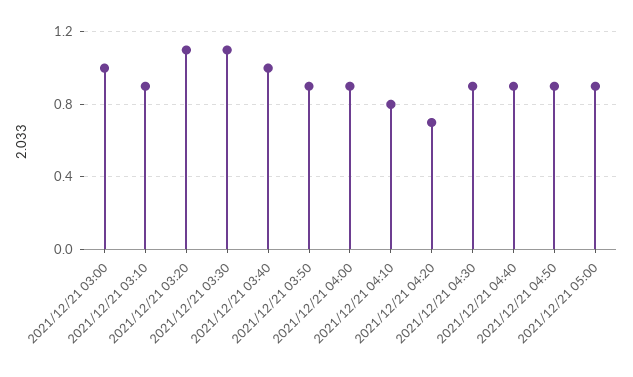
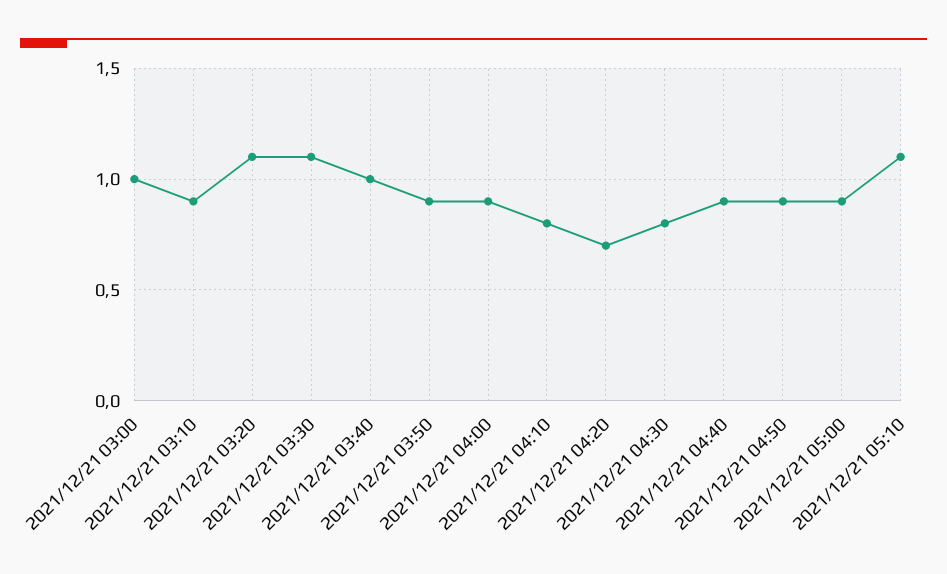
2021/12/21 04:30: 0.9 -> 0.8
2021/12/21 05:10: none -> 1.1

